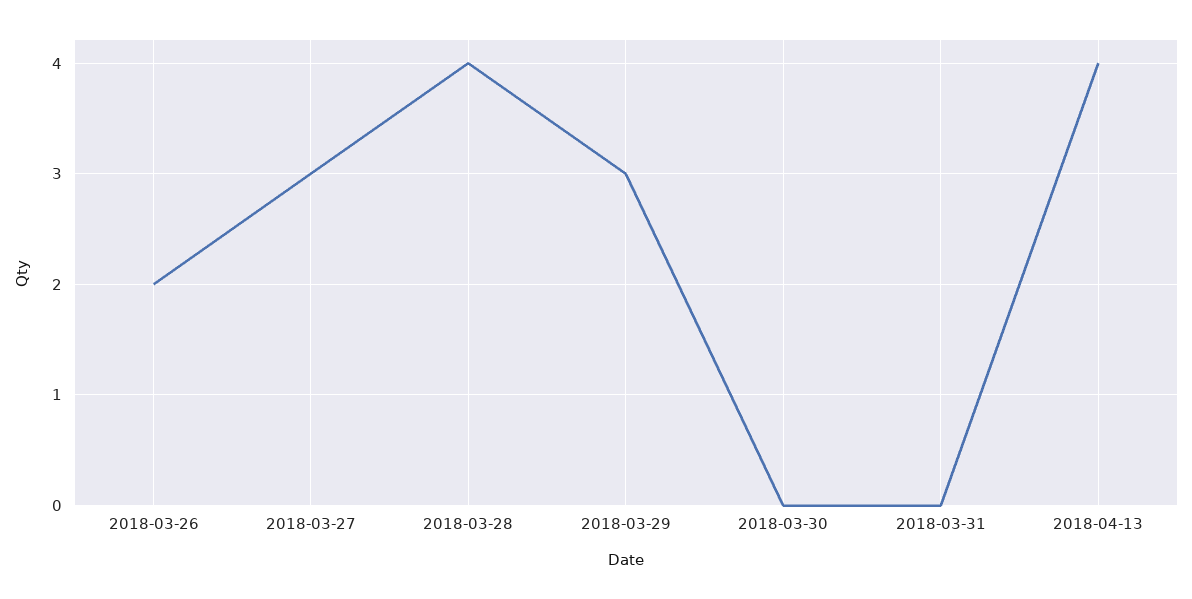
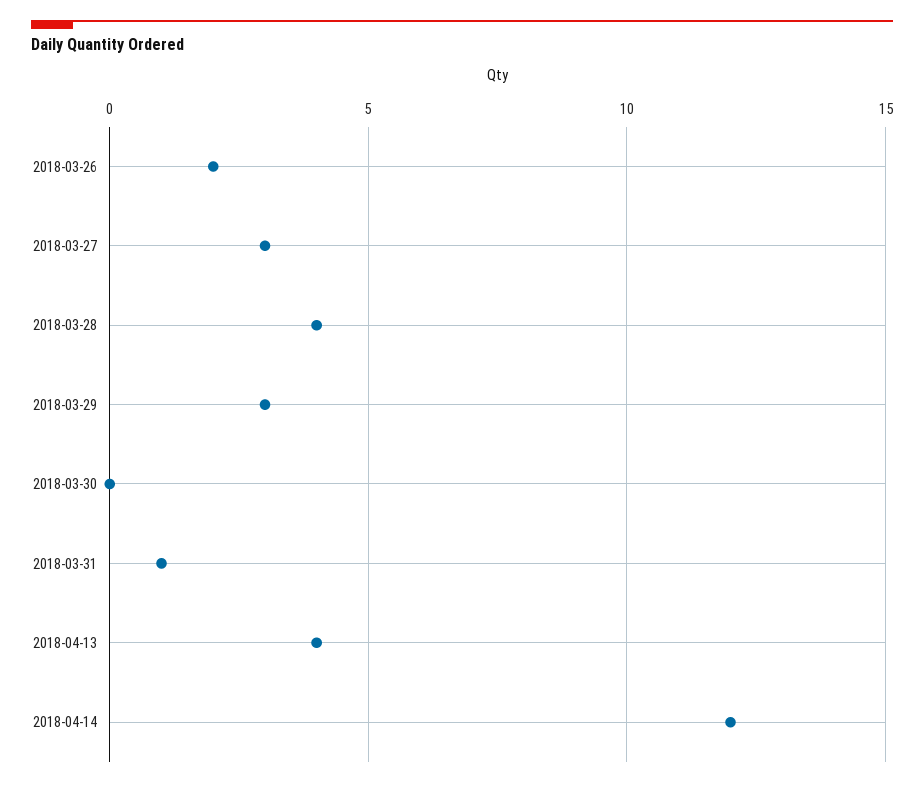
2018-03-31: 0 -> 1
2018-04-14: none -> 12

